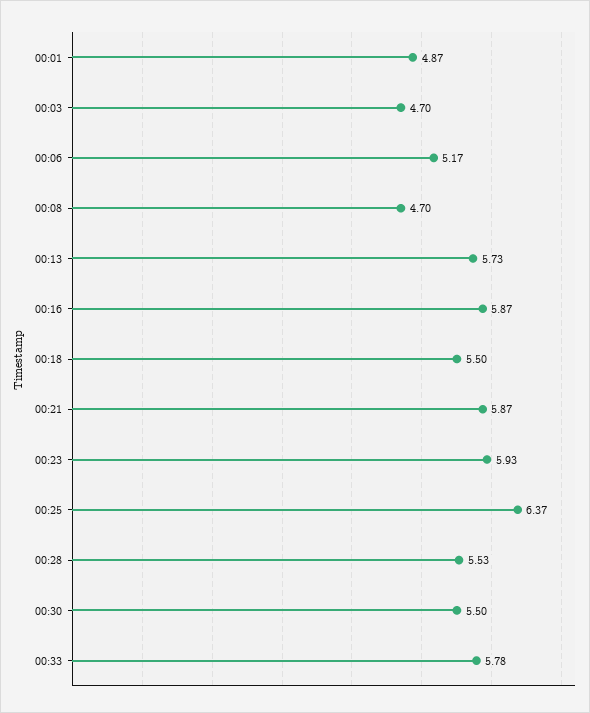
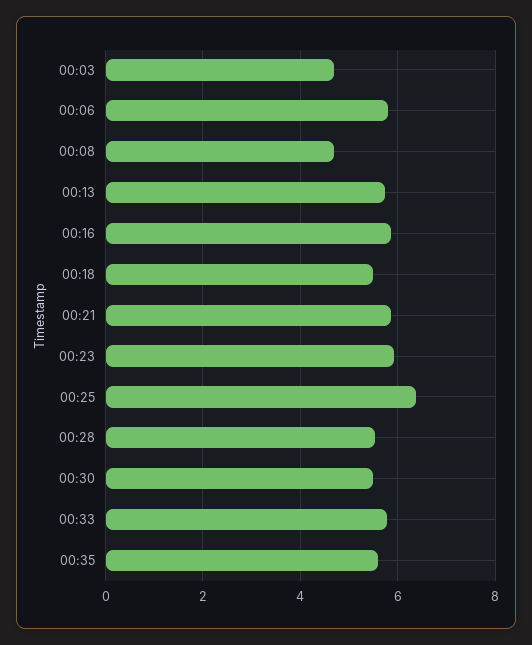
00:01: 4.87 -> none
00:06: 5.17 -> 5.8
00:35: none -> 5.6

